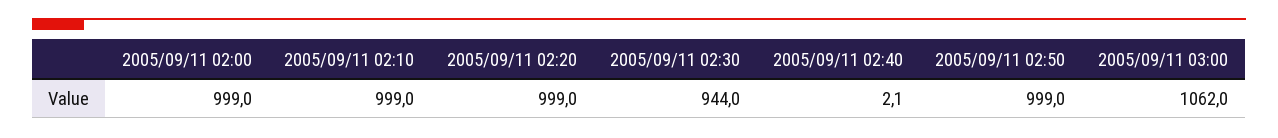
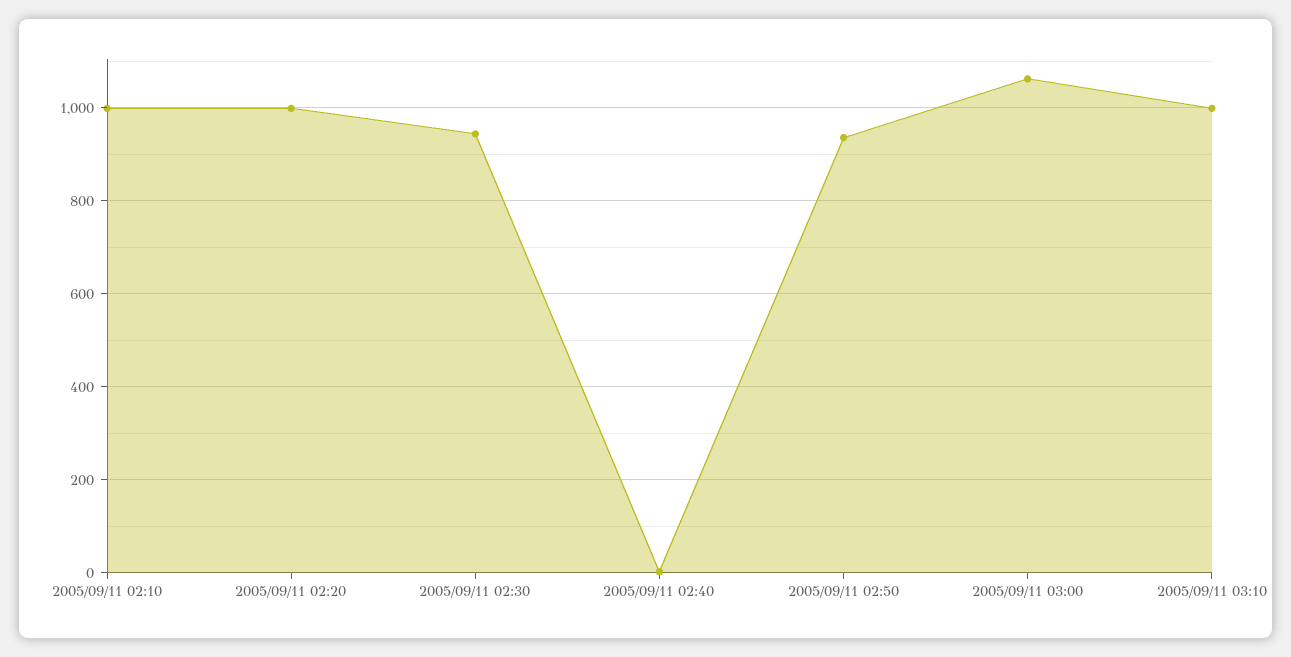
2005/09/11 02:00: 999 -> none
2005/09/11 02:50: 999 -> 940
2005/09/11 03:10: none -> 1000

